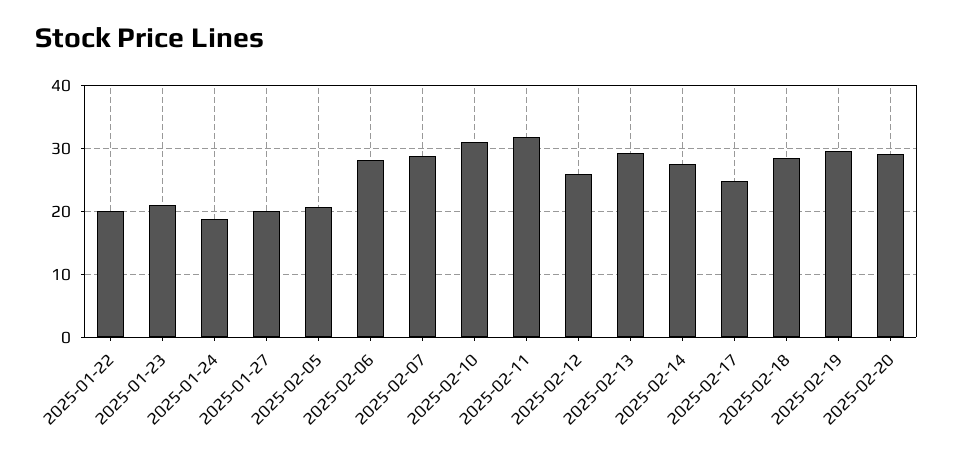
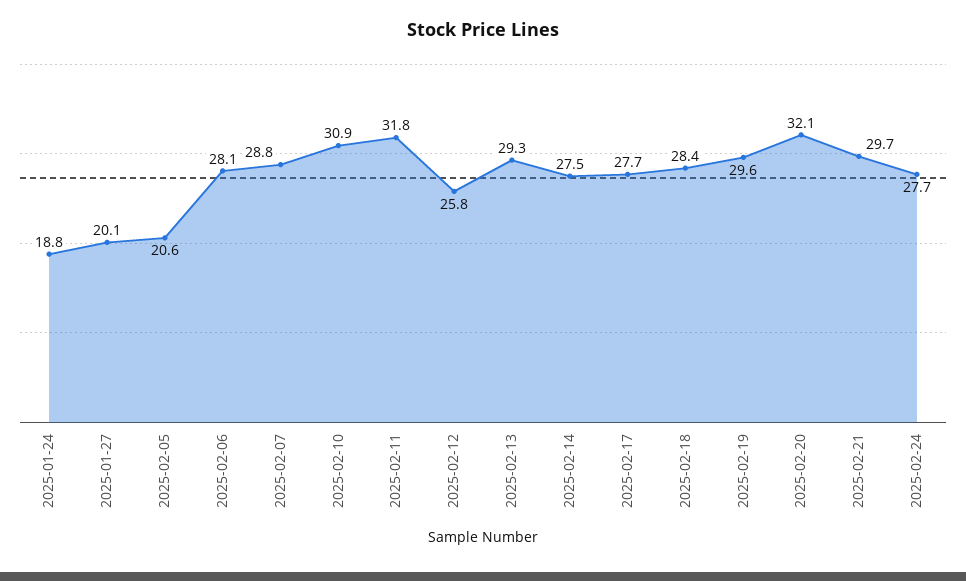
2025-01-22: 20 -> none
2025-01-23: 21 -> none
2025-02-17: 25 -> 27.7
2025-02-20: 29 -> 32.1
2025-02-21: none -> 29.7
2025-02-24: none -> 27.7

